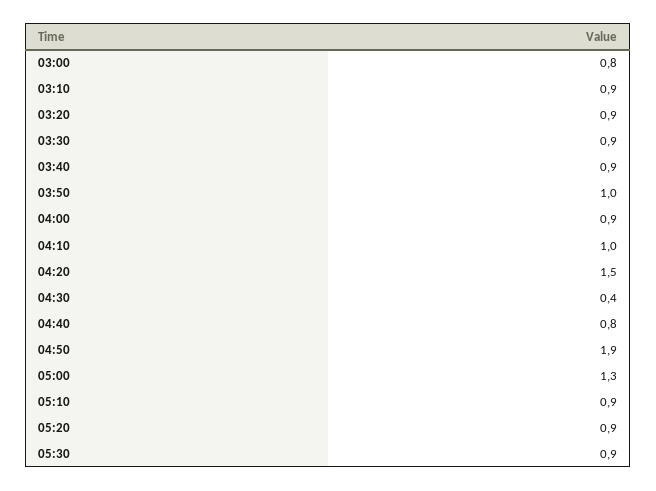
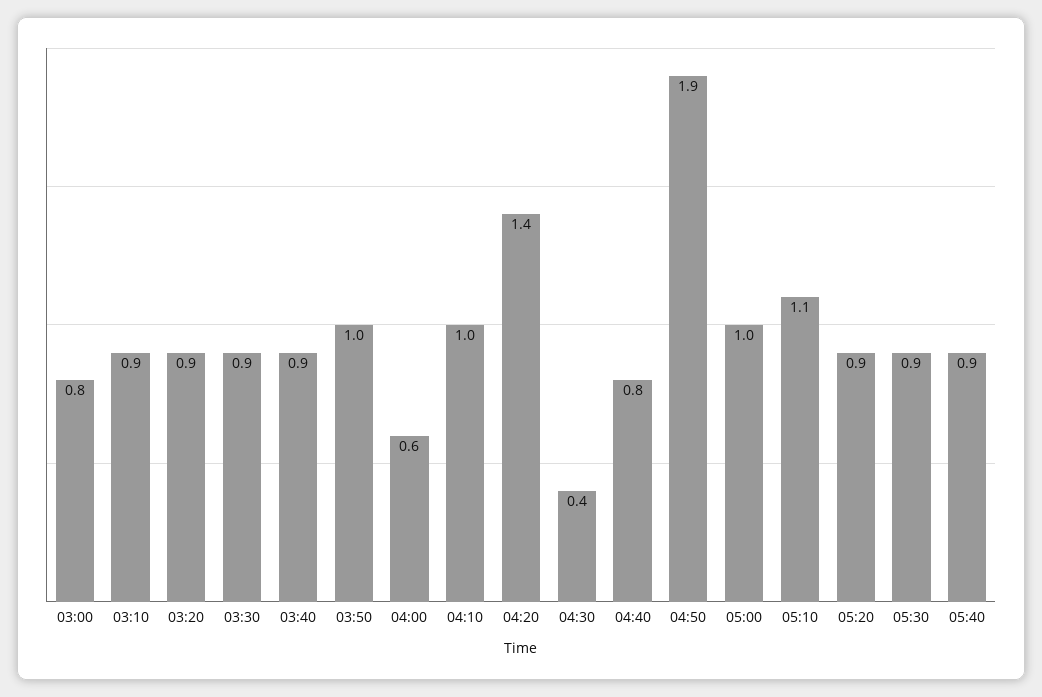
04:00: 0.9 -> 0.6
04:20: 1.5 -> 1.4
05:00: 1.3 -> 1
05:10: 0.9 -> 1.1
05:40: none -> 0.9

